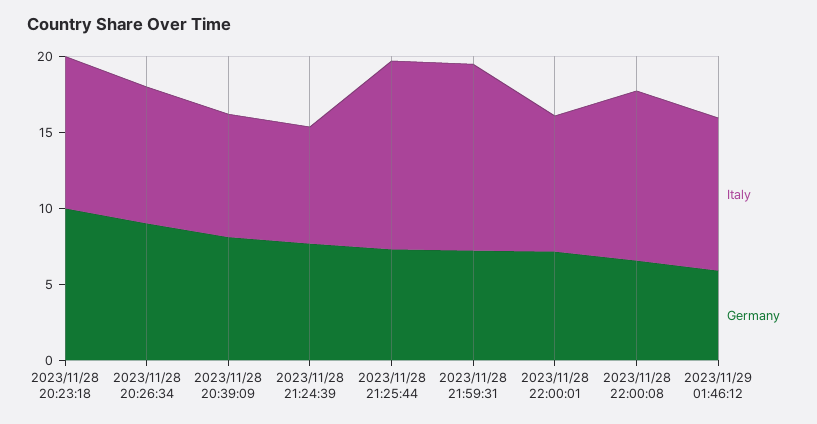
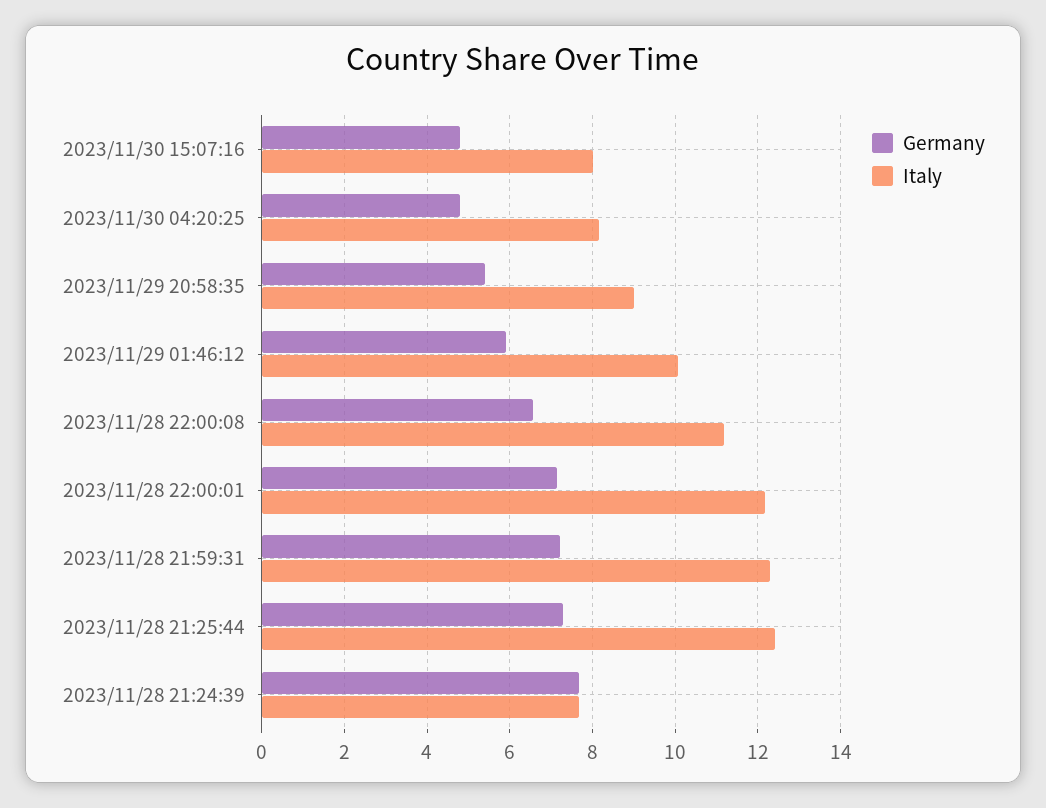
Italy, 2023/11/28 20:23:18: 10 -> none
Germany, 2023/11/28 20:23:18: 10 -> none
Italy, 2023/11/28 20:26:34: 9 -> none
Germany, 2023/11/28 20:26:34: 9 -> none
Italy, 2023/11/28 20:39:09: 8 -> none
Germany, 2023/11/28 20:39:09: 8 -> none
Italy, 2023/11/28 22:00:01: 9 -> 12.2
Germany, 2023/11/30 15:07:16: none -> 4.8
Italy, 2023/11/30 15:07:16: none -> 8
Germany, 2023/11/30 04:20:25: none -> 4.8
Italy, 2023/11/30 04:20:25: none -> 8.2
Germany, 2023/11/29 20:58:35: none -> 5.4
Italy, 2023/11/29 20:58:35: none -> 9

